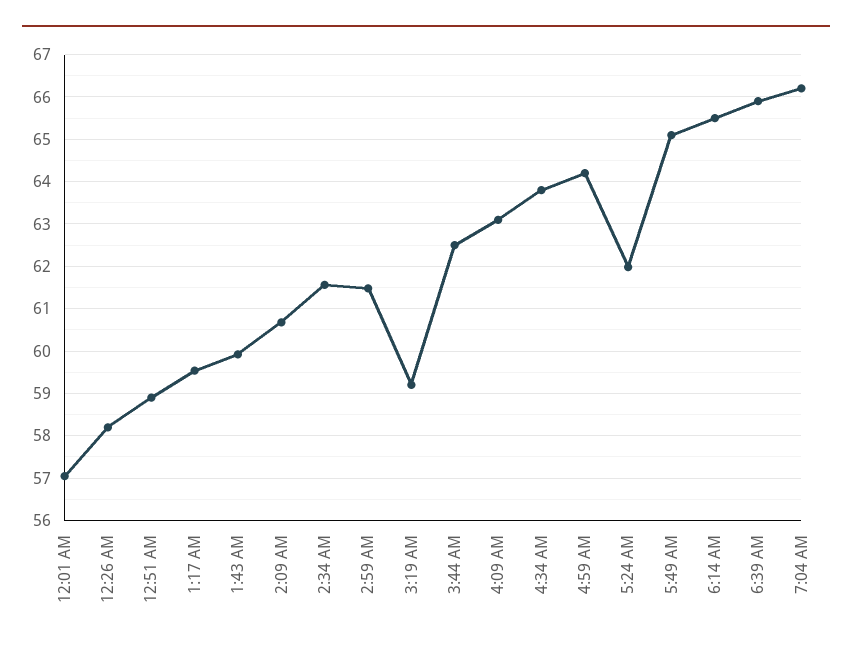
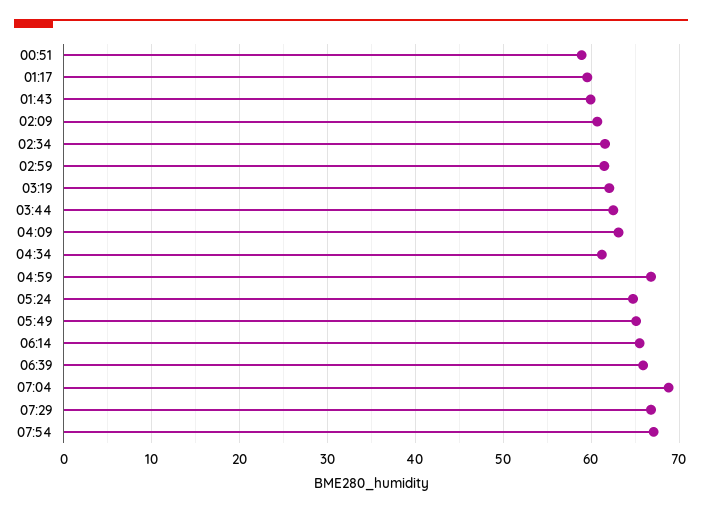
12:01 AM: 57 -> none
12:26 AM: 58.2 -> none
3:19 AM: 59.2 -> 62
4:34 AM: 63.8 -> 61
4:59 AM: 64.2 -> 67
5:24 AM: 62 -> 65
7:04 AM: 66.2 -> 69
07:29: none -> 67
07:54: none -> 67

